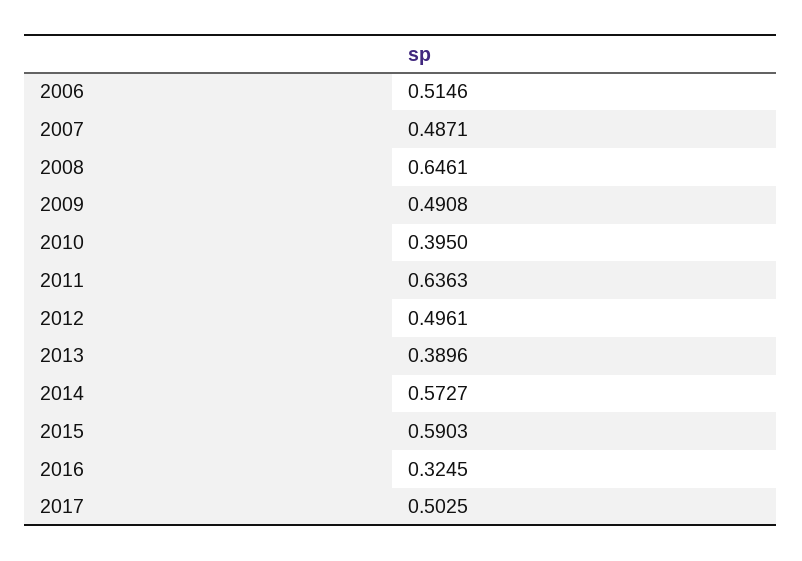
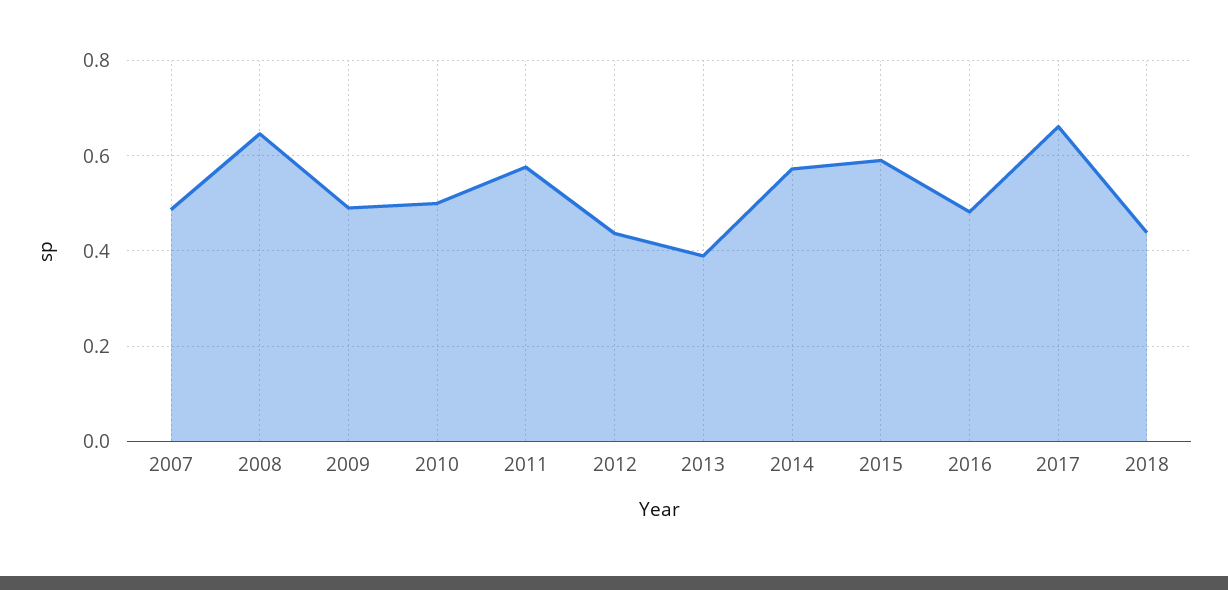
2006: 0.5146 -> none
2010: 0.395 -> 0.5
2011: 0.6363 -> 0.58
2012: 0.4961 -> 0.44
2016: 0.3245 -> 0.48
2017: 0.5025 -> 0.66
2018: none -> 0.44

